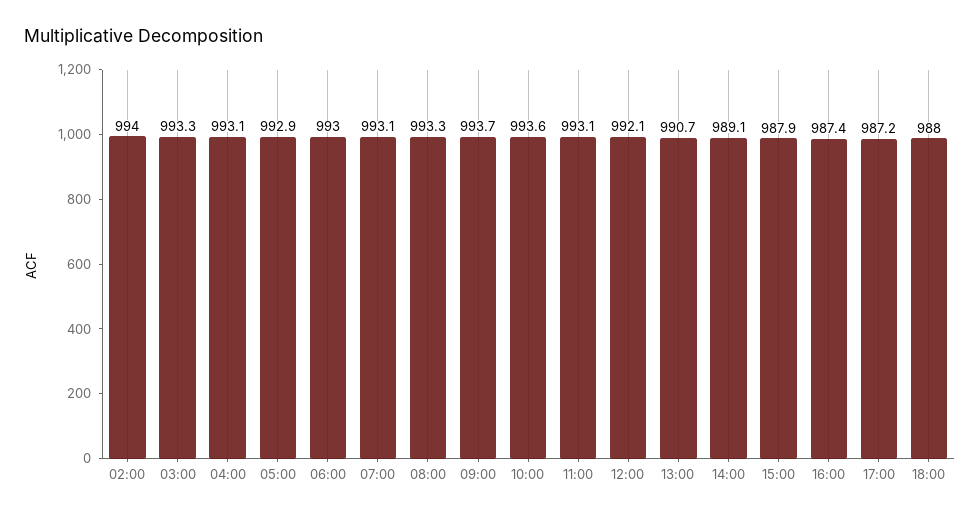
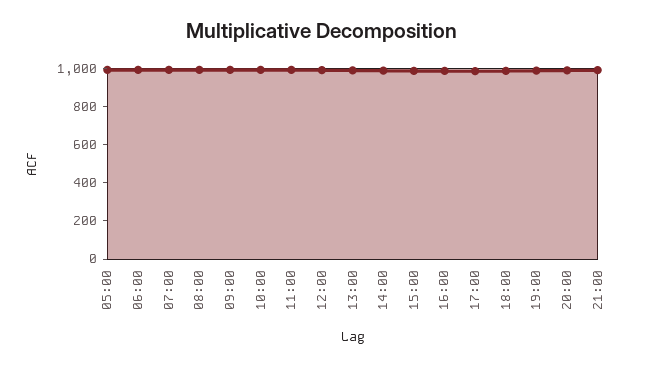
02:00: 994 -> none
03:00: 993.3 -> none
04:00: 993.1 -> none
19:00: none -> 1000
20:00: none -> 1000
21:00: none -> 1000

